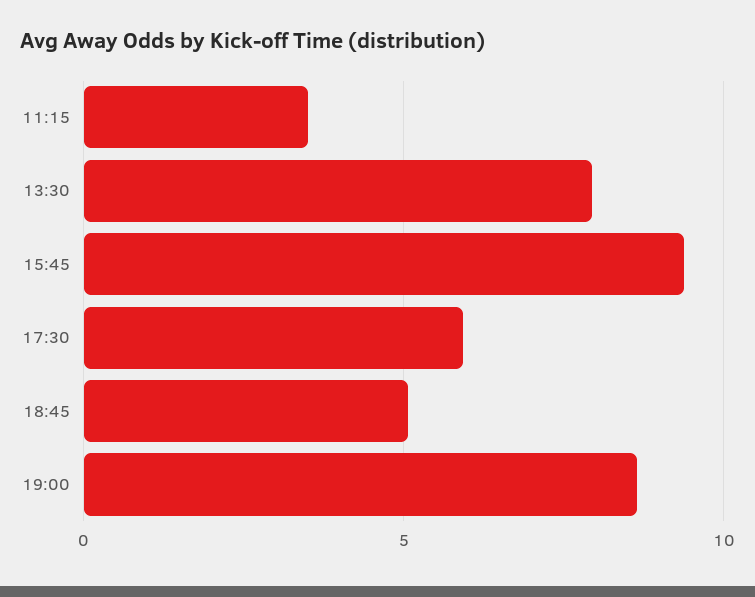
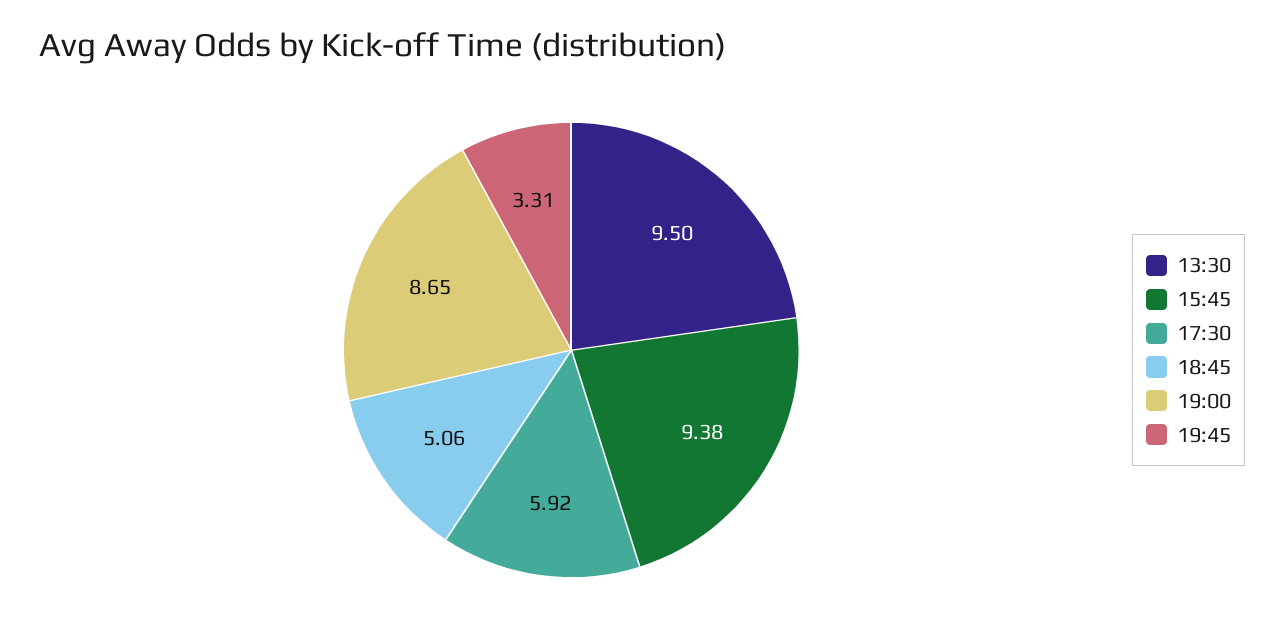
11:15: 3.5 -> none
13:30: 8 -> 9.5
19:45: none -> 3.31

